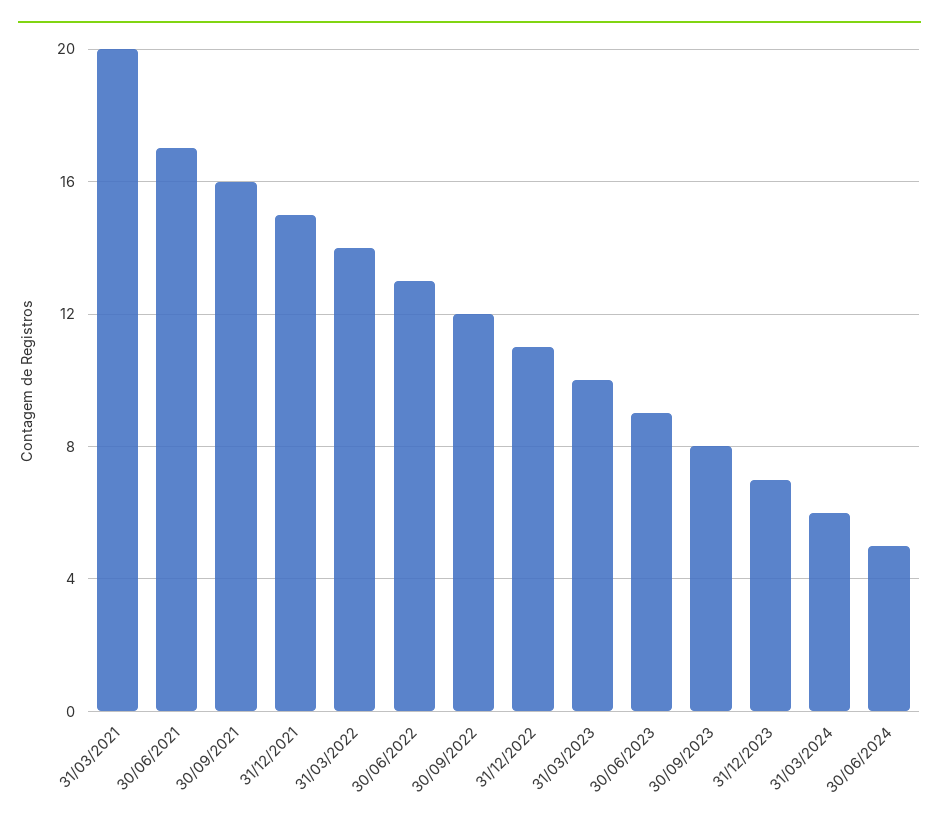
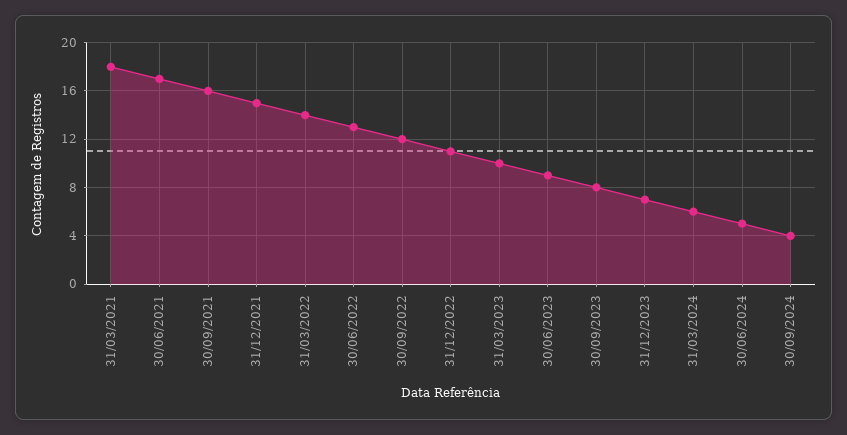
31/03/2021: 20 -> 18
30/09/2024: none -> 4

